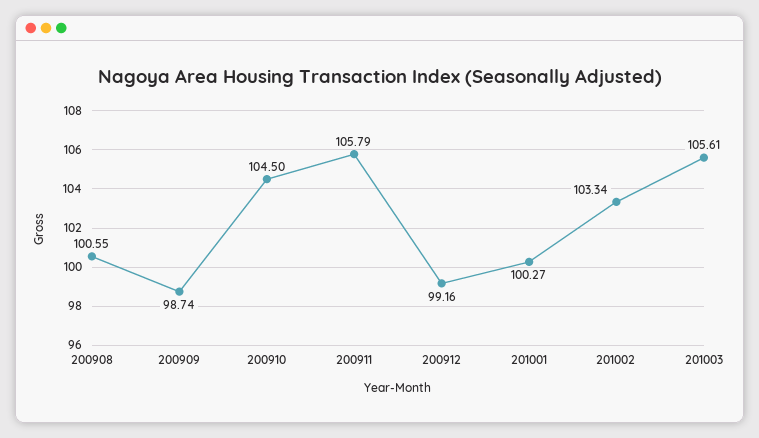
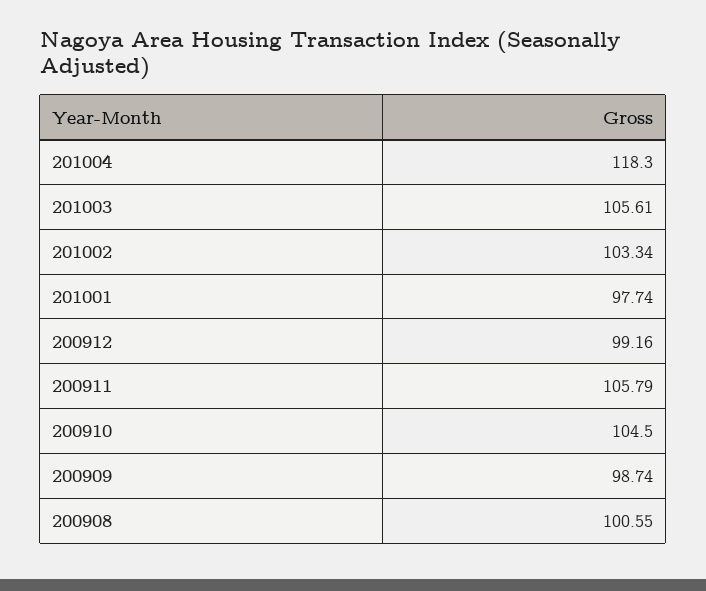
201001: 100.27 -> 97.74
201004: none -> 118.3

